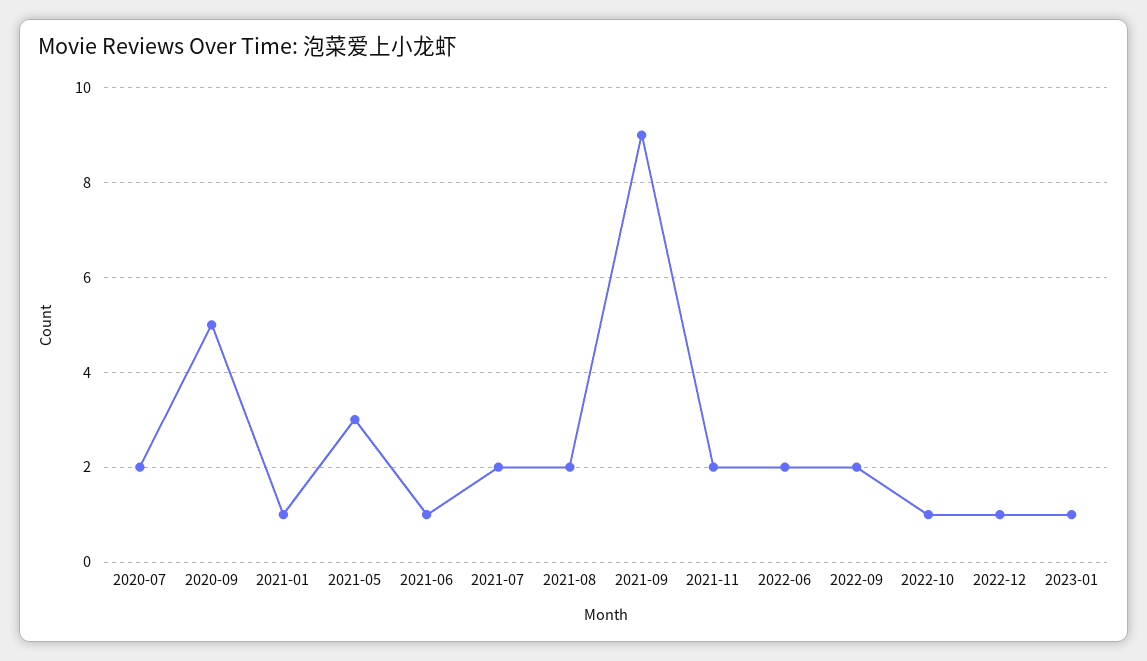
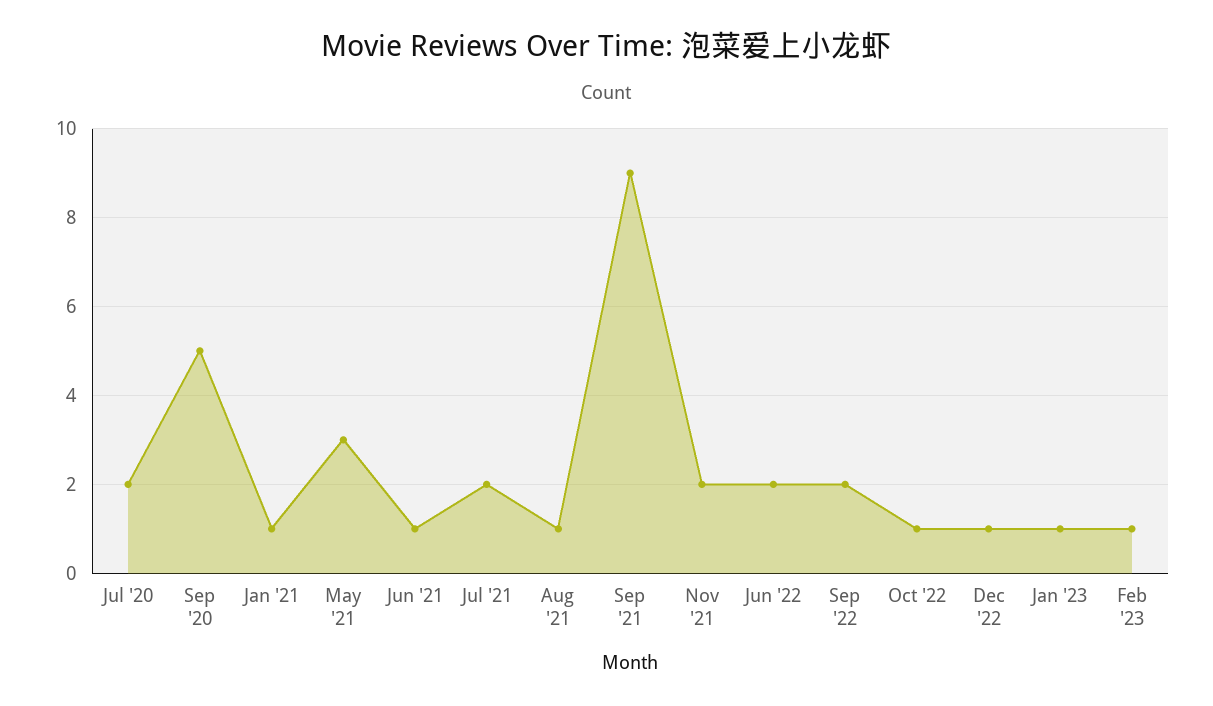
2021-08: 2 -> 1
Feb '23: none -> 1

